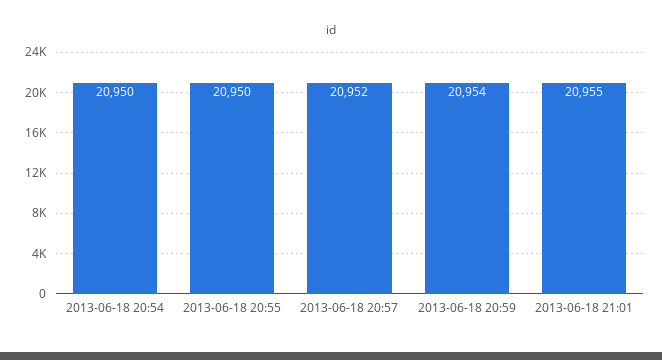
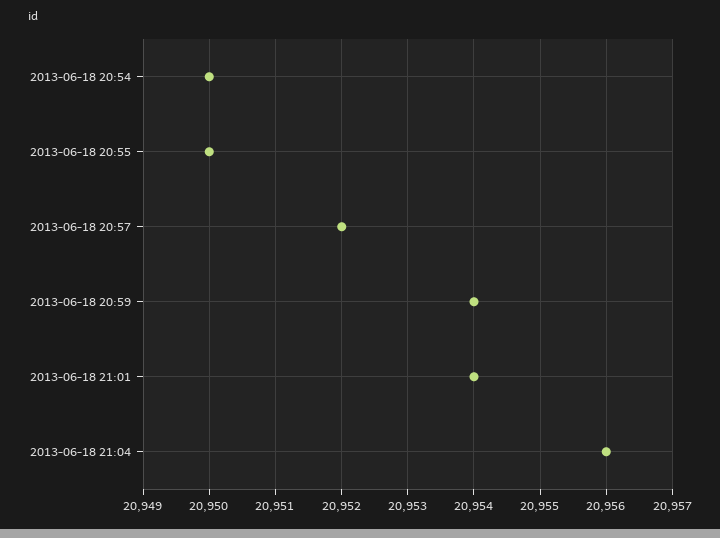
2013-06-18 21:01: 20955 -> 20954
2013-06-18 21:04: none -> 20956

